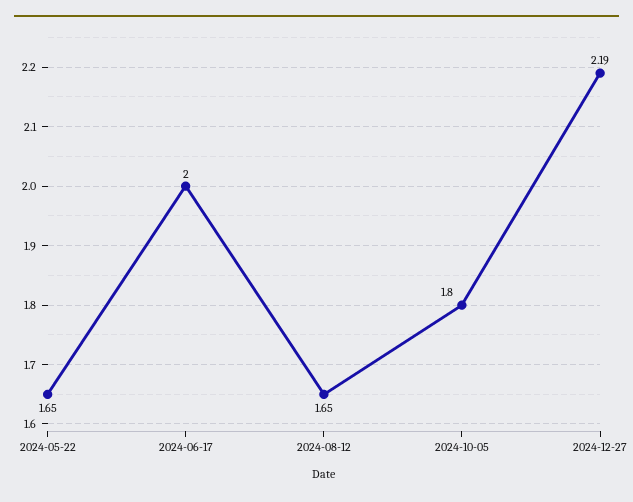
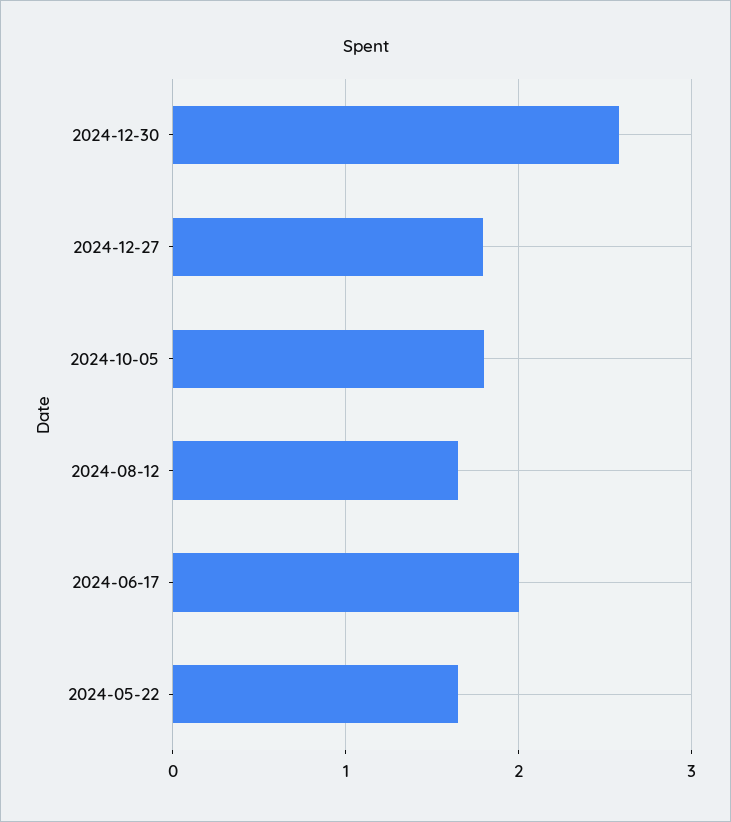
2024-12-27: 2.19 -> 1.8
2024-12-30: none -> 2.6

